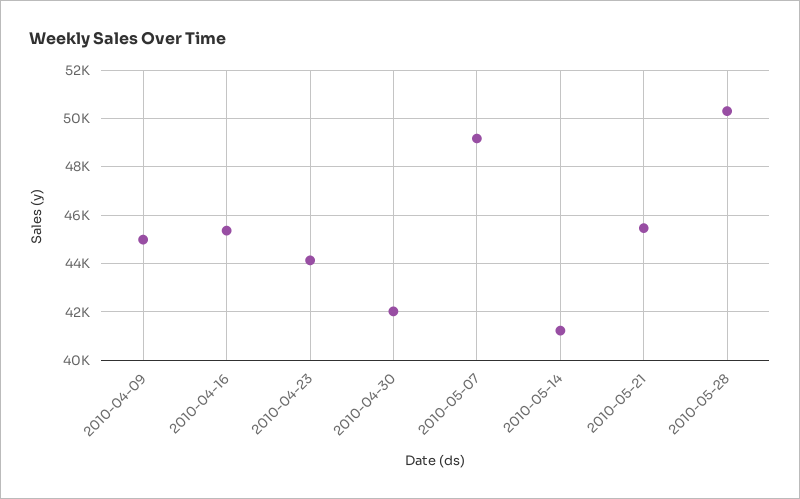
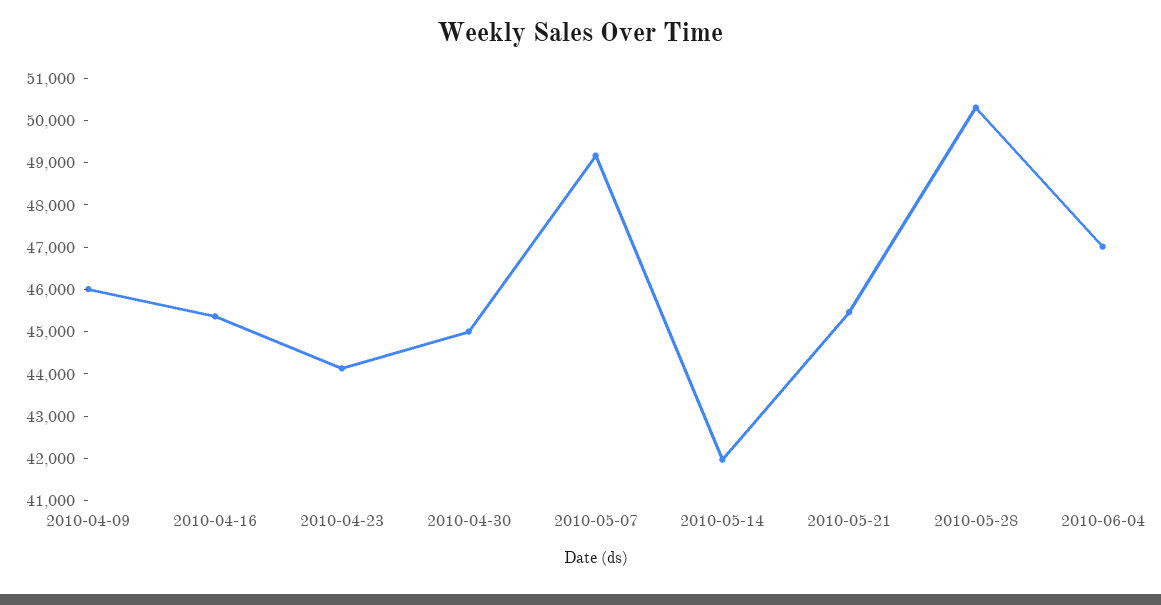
2010-04-09: 45000 -> 46000
2010-04-30: 42000 -> 45000
2010-05-14: 41250 -> 42000
2010-06-04: none -> 47000

